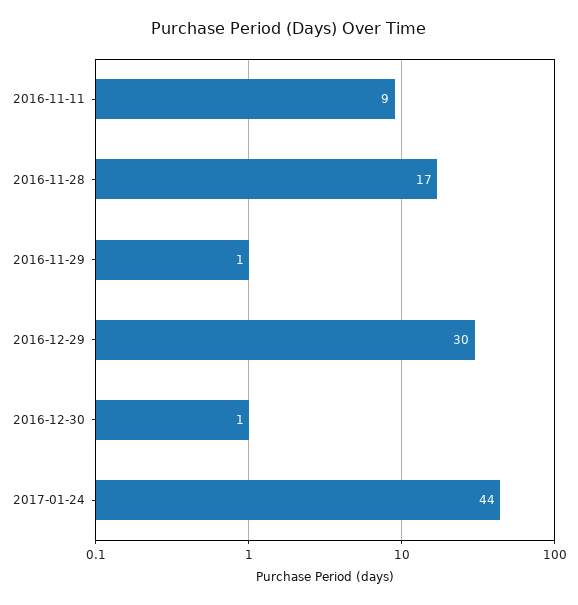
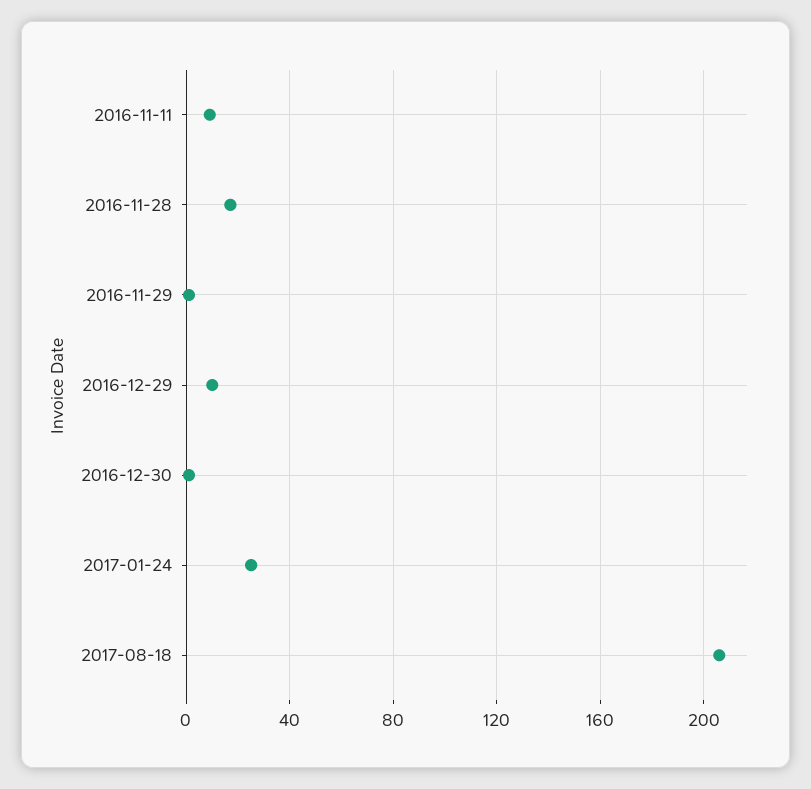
2016-12-29: 30 -> 10
2017-01-24: 44 -> 25
2017-08-18: none -> 205

